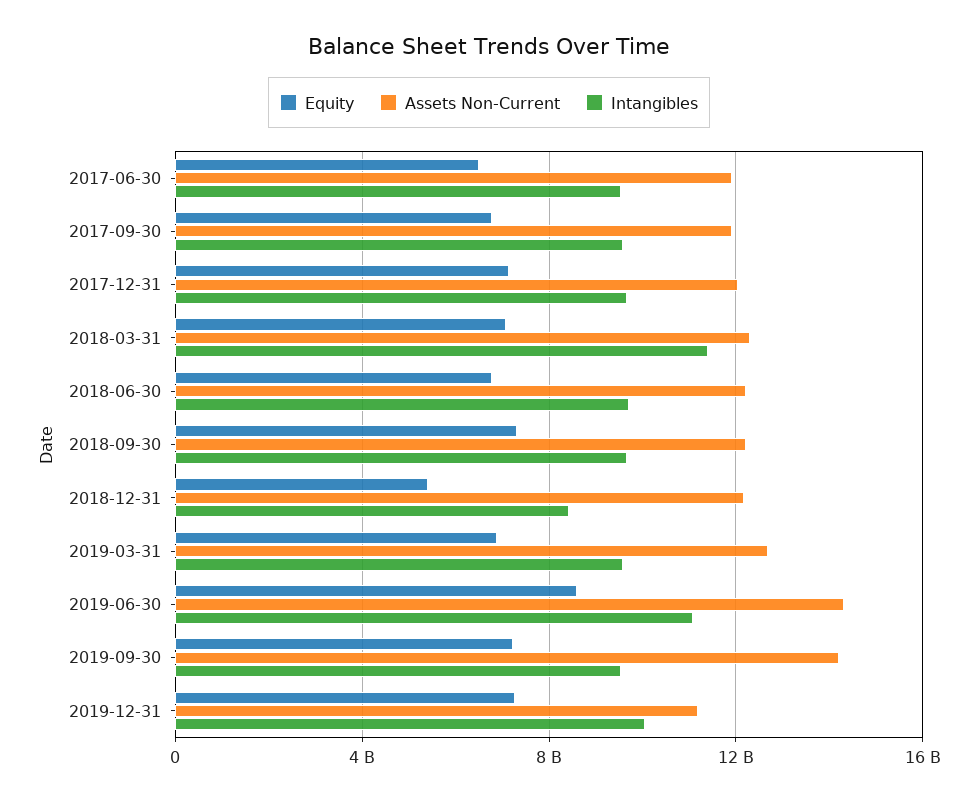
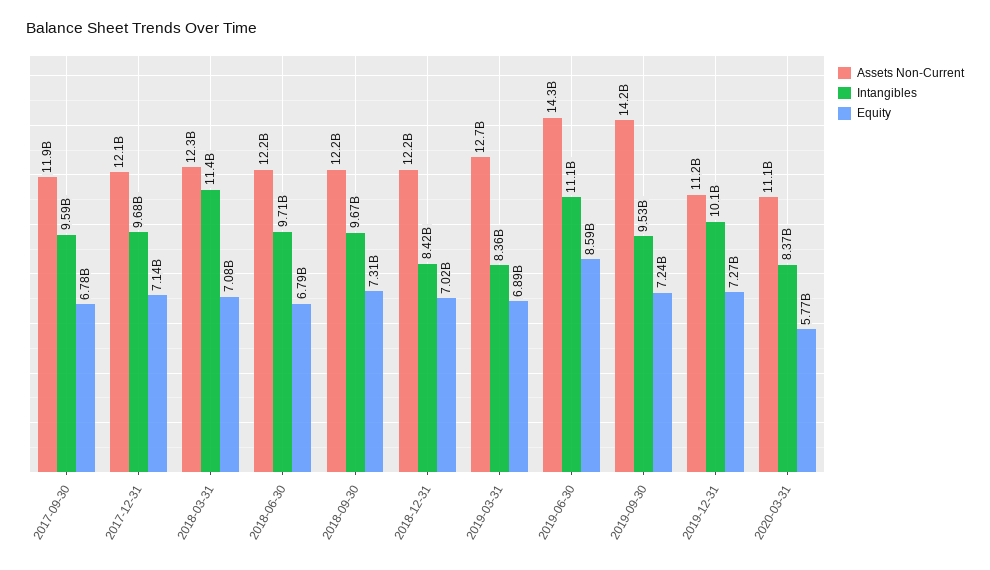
Equity, 2017-06-30: 6500000000 -> none
Assets Non-Current, 2017-06-30: 12000000000 -> none
Intangibles, 2017-06-30: 9500000000 -> none
Equity, 2018-12-31: 5500000000 -> 7020000000
Intangibles, 2019-03-31: 9500000000 -> 8360000000
Assets Non-Current, 2020-03-31: none -> 11100000000
Intangibles, 2020-03-31: none -> 8370000000
Equity, 2020-03-31: none -> 5770000000

